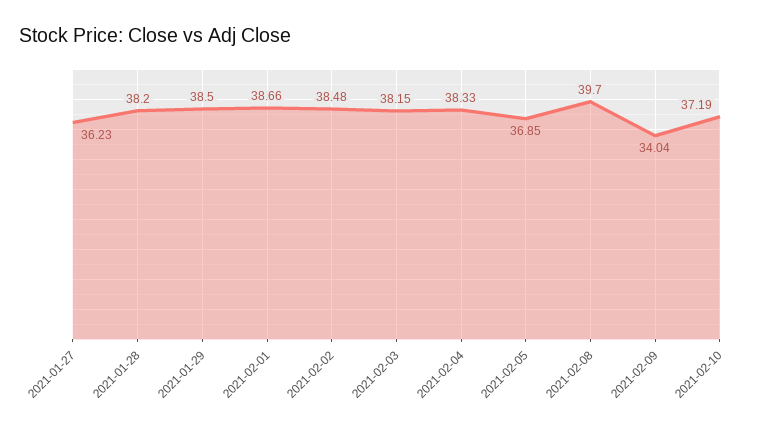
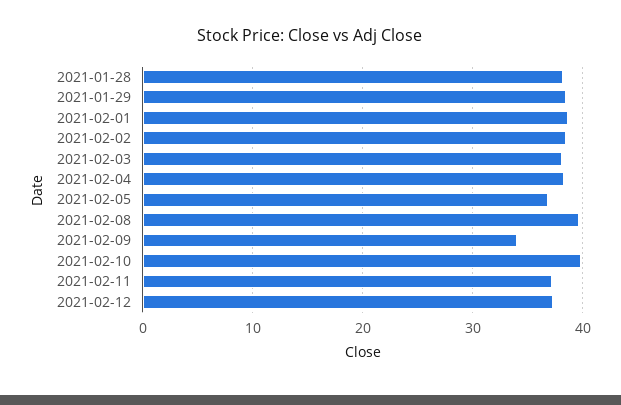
2021-01-27: 36.23 -> none
2021-02-10: 37.19 -> 40
2021-02-11: none -> 37
2021-02-12: none -> 37

